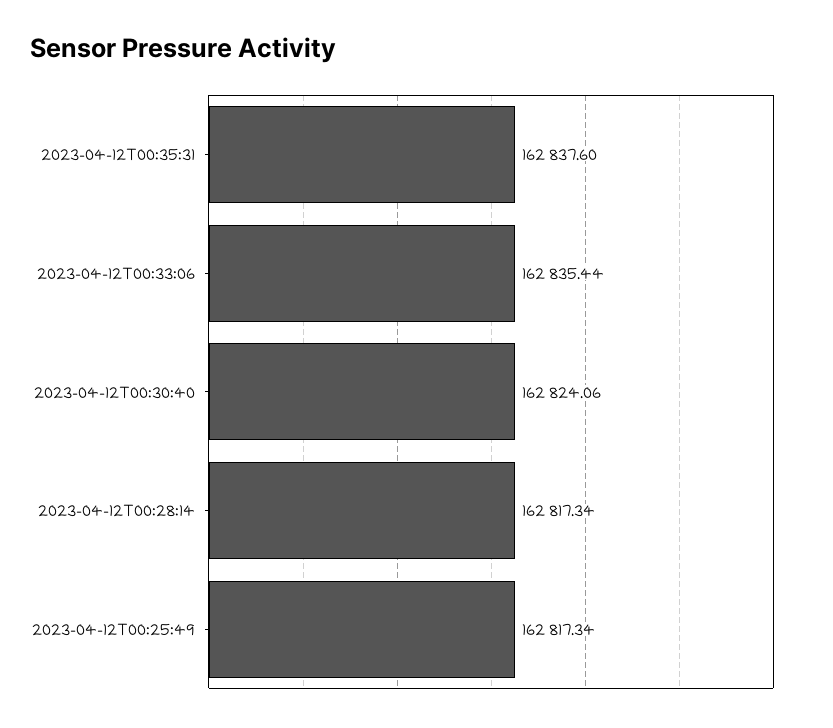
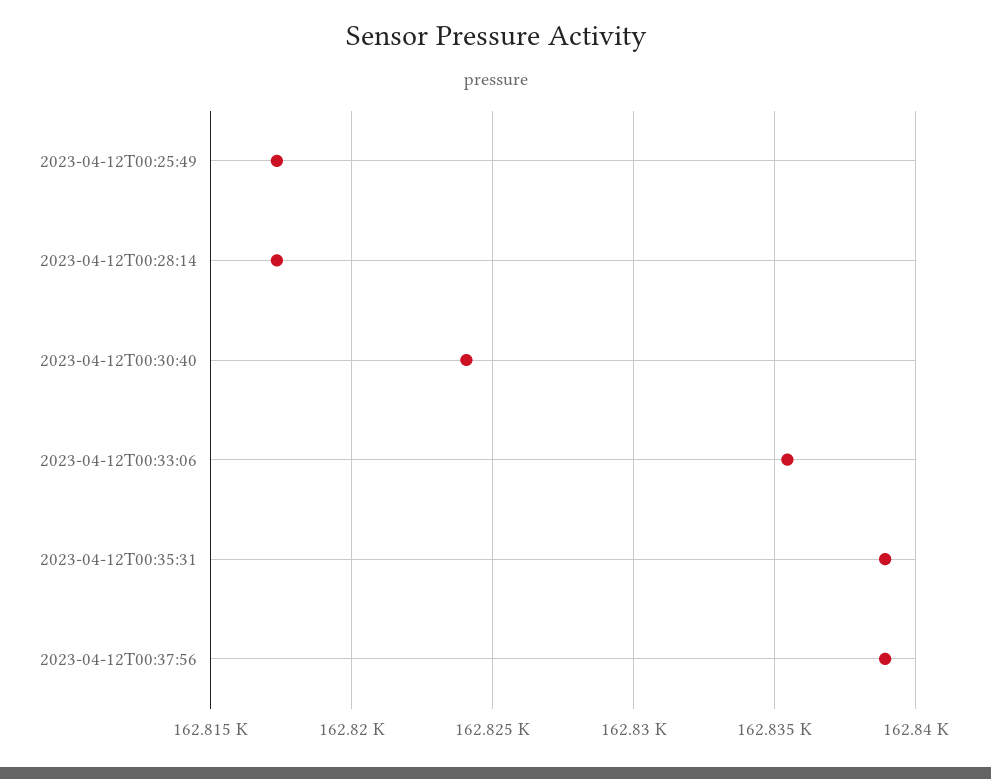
2023-04-12T00:35:31: 162837.6 -> 162839
2023-04-12T00:37:56: none -> 162839

